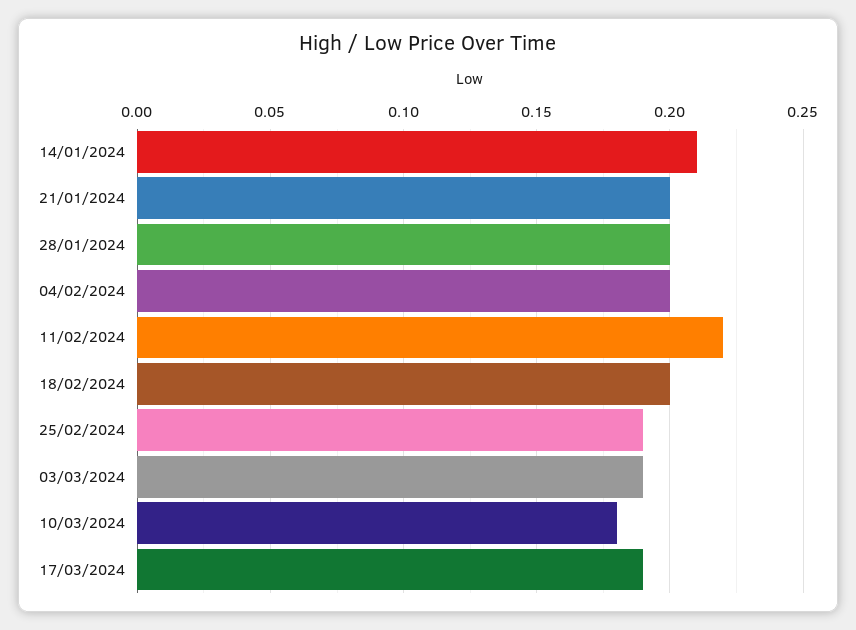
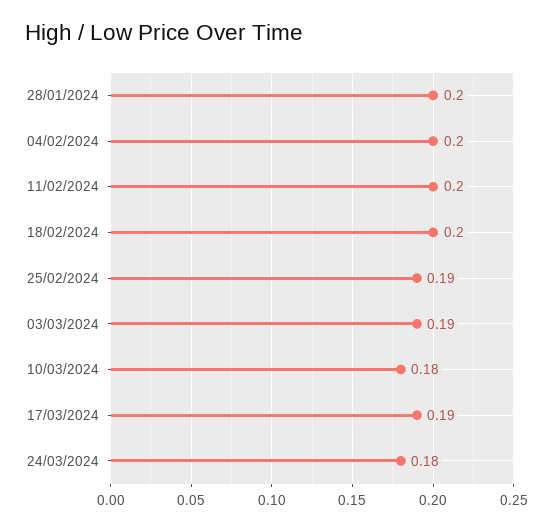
14/01/2024: 0.21 -> none
21/01/2024: 0.2 -> none
11/02/2024: 0.22 -> 0.2
24/03/2024: none -> 0.18

